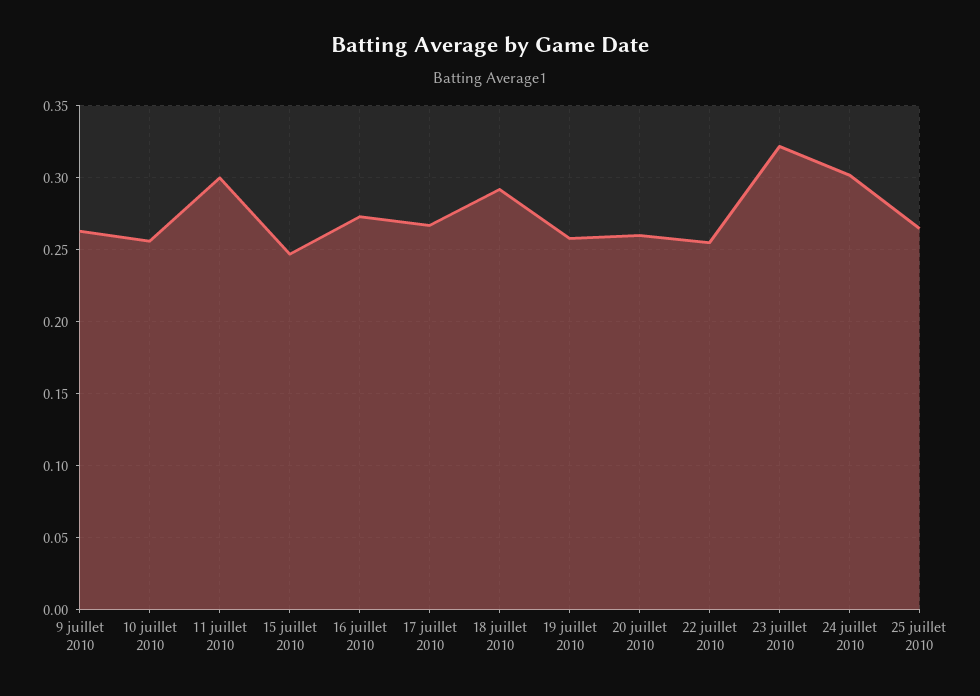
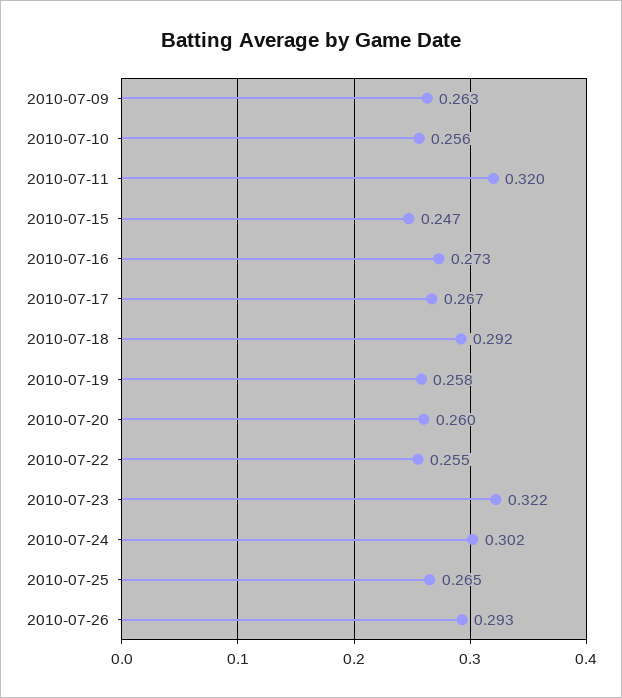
11 juillet 2010: 0.3 -> 0.32
2010-07-26: none -> 0.293

